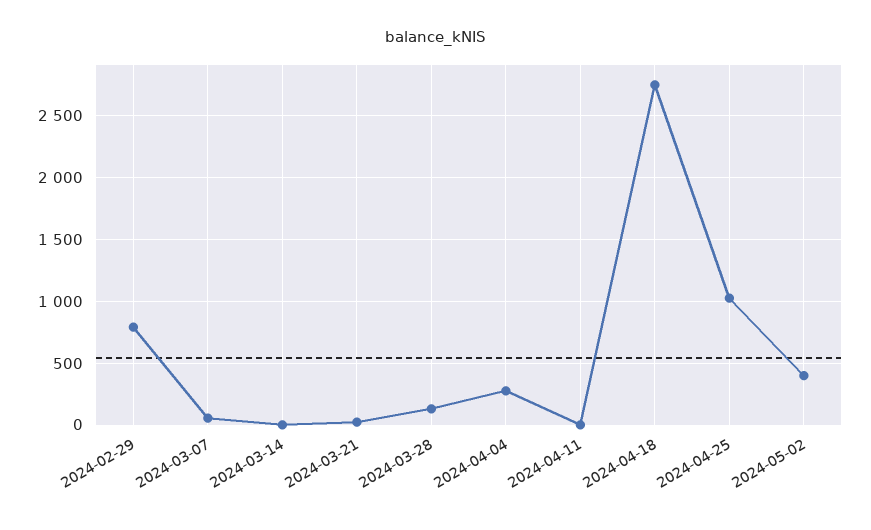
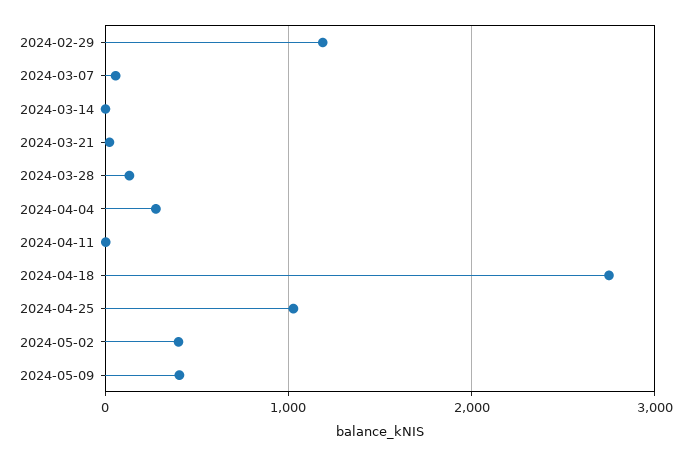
2024-02-29: 800 -> 1200
2024-05-09: none -> 400

